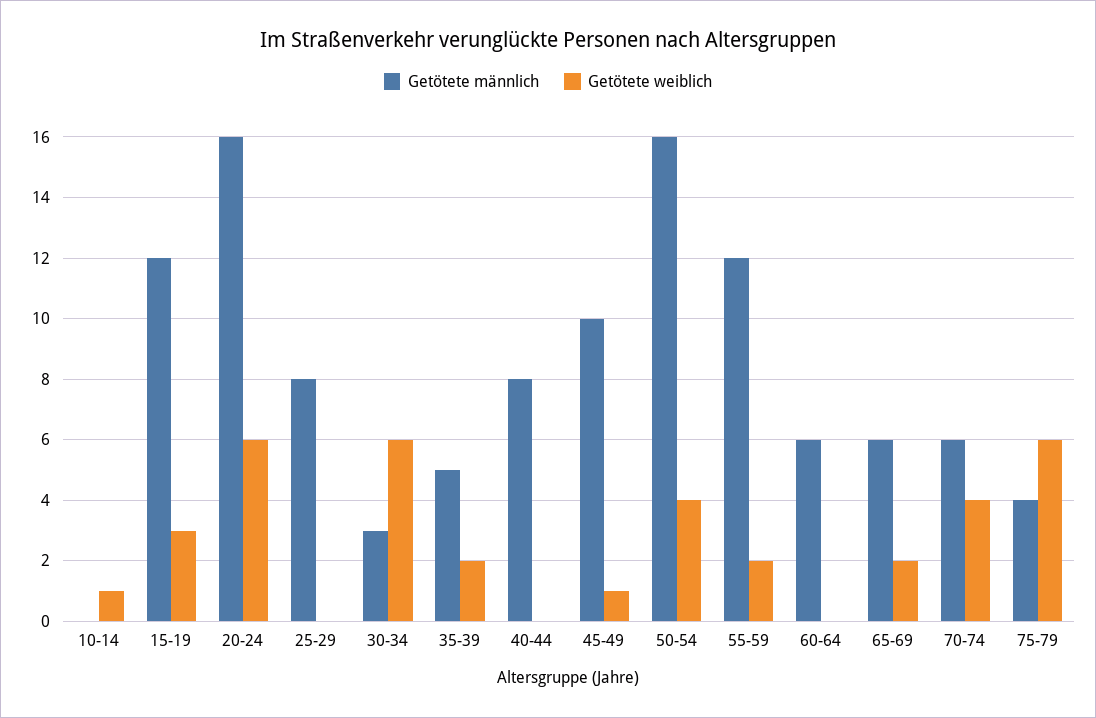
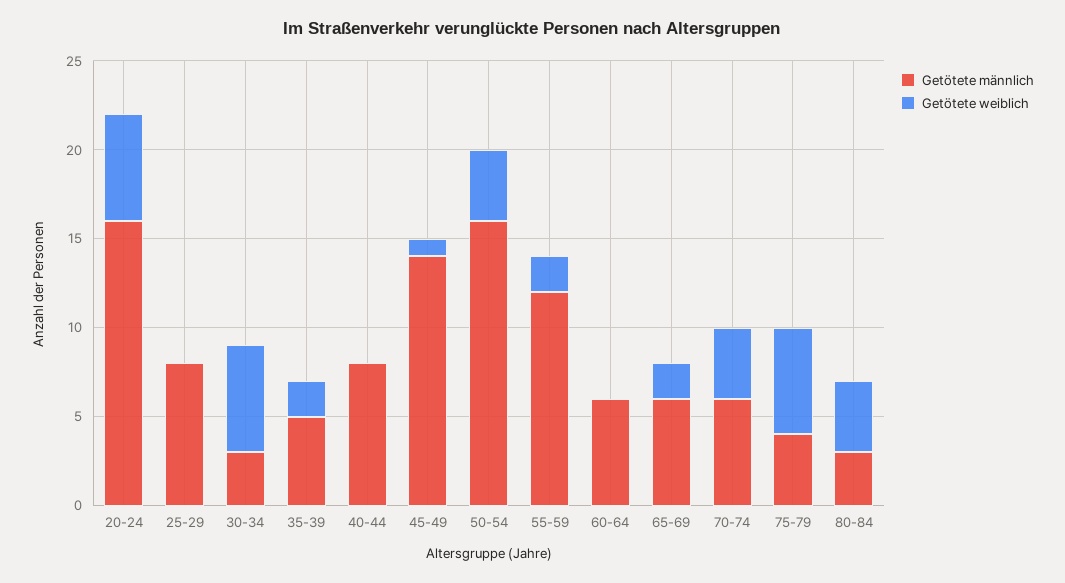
Getötete männlich, 10-14: 0 -> none
Getötete weiblich, 10-14: 1 -> none
Getötete männlich, 15-19: 12 -> none
Getötete weiblich, 15-19: 3 -> none
Getötete männlich, 45-49: 10 -> 14
Getötete männlich, 80-84: none -> 3
Getötete weiblich, 80-84: none -> 4

